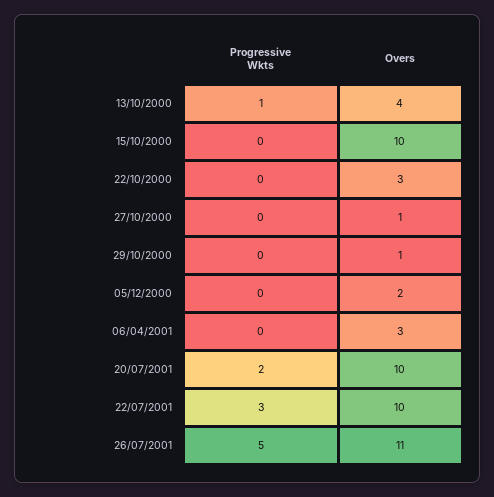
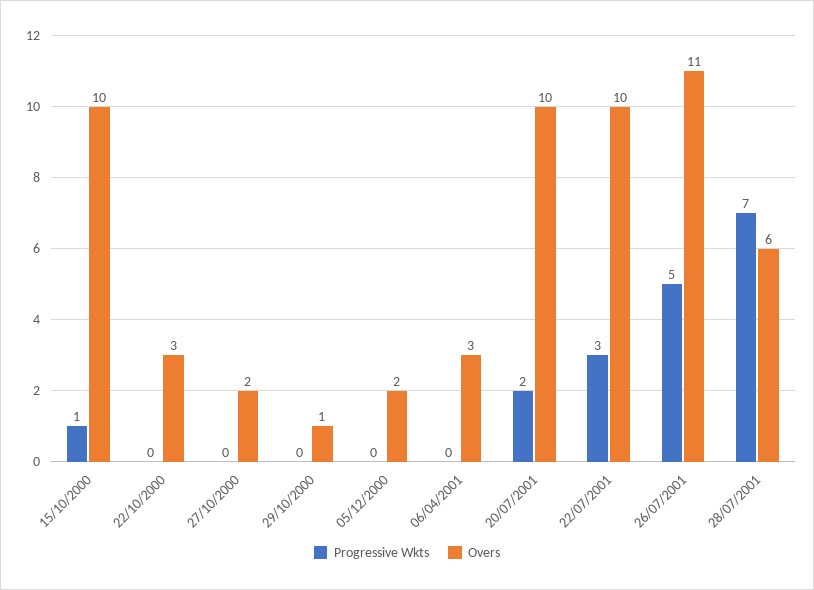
Progressive Wkts, 13/10/2000: 1 -> none
Overs, 13/10/2000: 4 -> none
Progressive Wkts, 15/10/2000: 0 -> 1
Overs, 27/10/2000: 1 -> 2
Progressive Wkts, 28/07/2001: none -> 7
Overs, 28/07/2001: none -> 6

